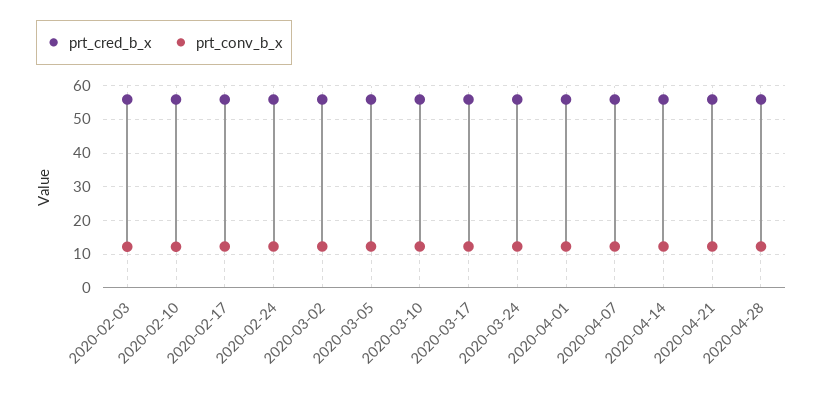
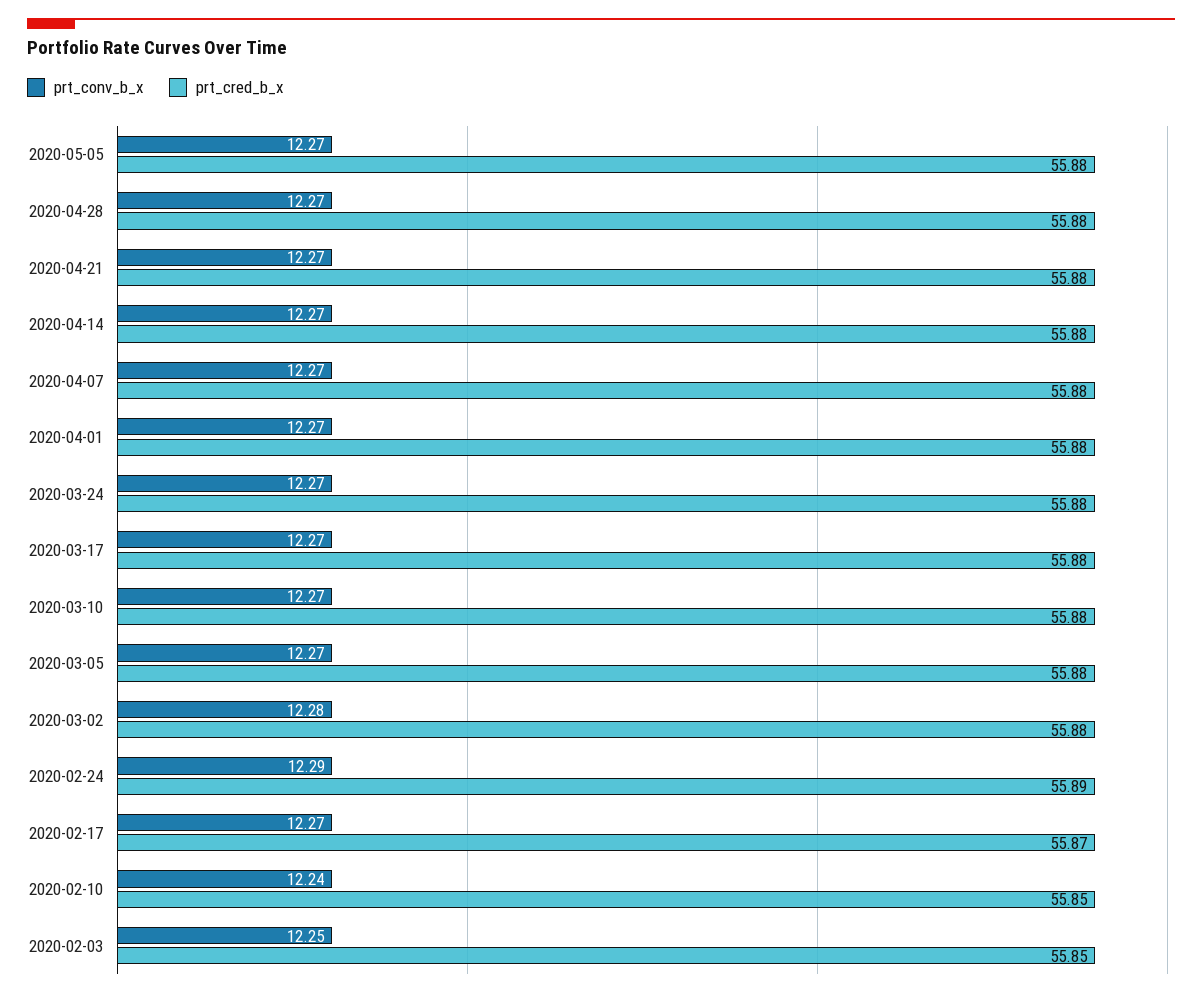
prt_conv_b_x, 2020-05-05: none -> 12.27
prt_cred_b_x, 2020-05-05: none -> 55.88

